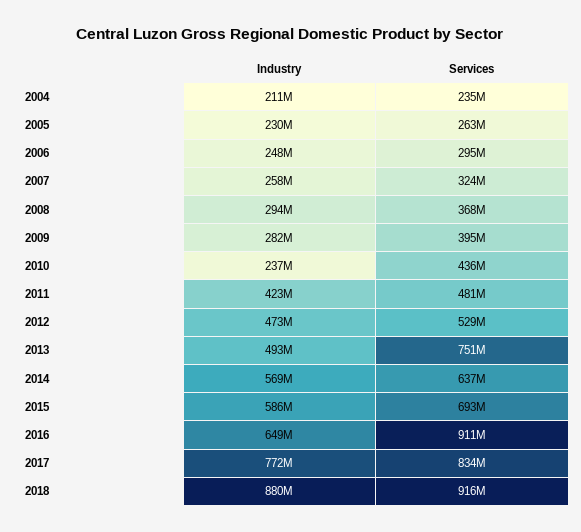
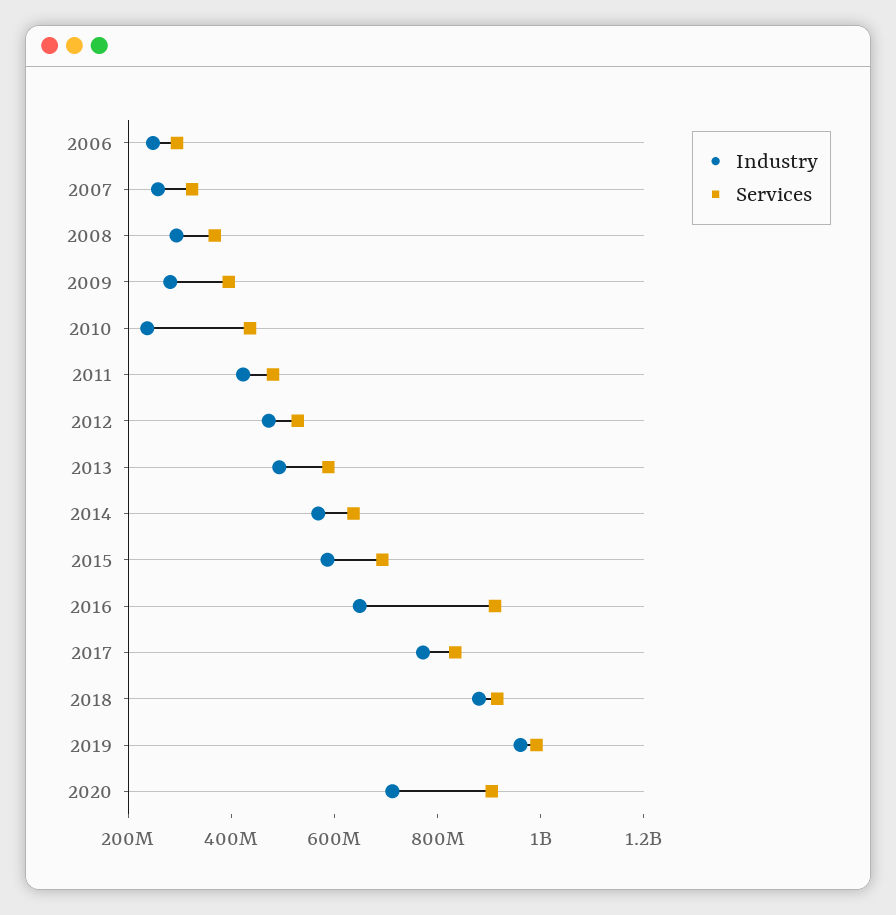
Industry, 2004: 211000000 -> none
Services, 2004: 235000000 -> none
Industry, 2005: 230000000 -> none
Services, 2005: 263000000 -> none
Services, 2013: 751000000 -> 600000000
Industry, 2019: none -> 950000000
Services, 2019: none -> 1000000000
Industry, 2020: none -> 700000000
Services, 2020: none -> 900000000

